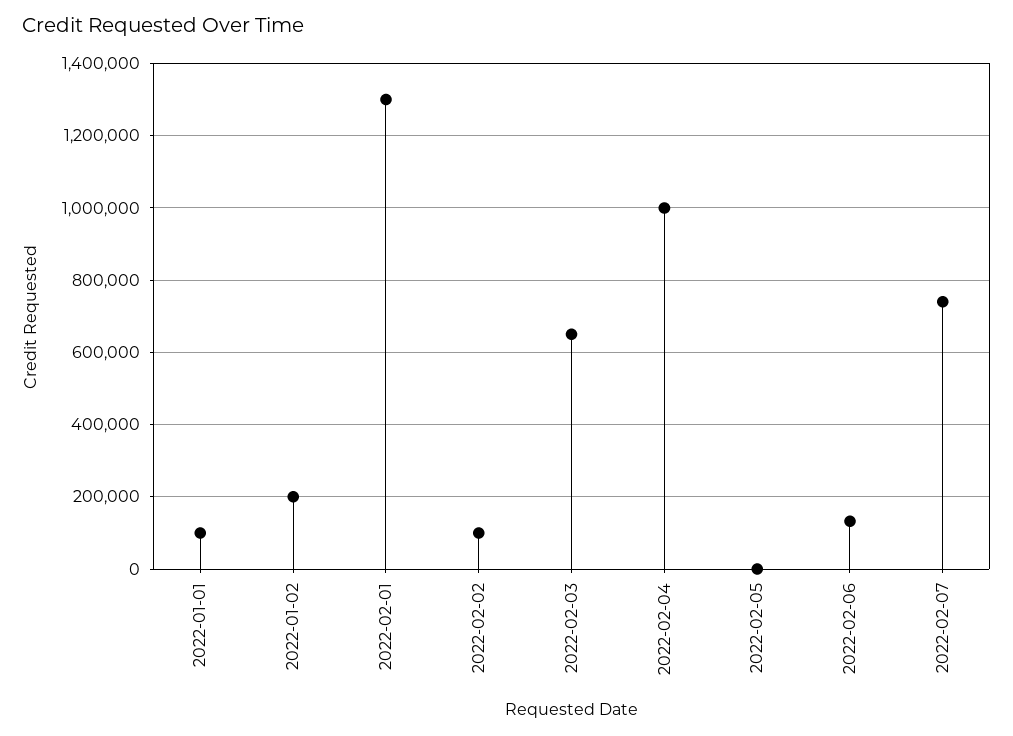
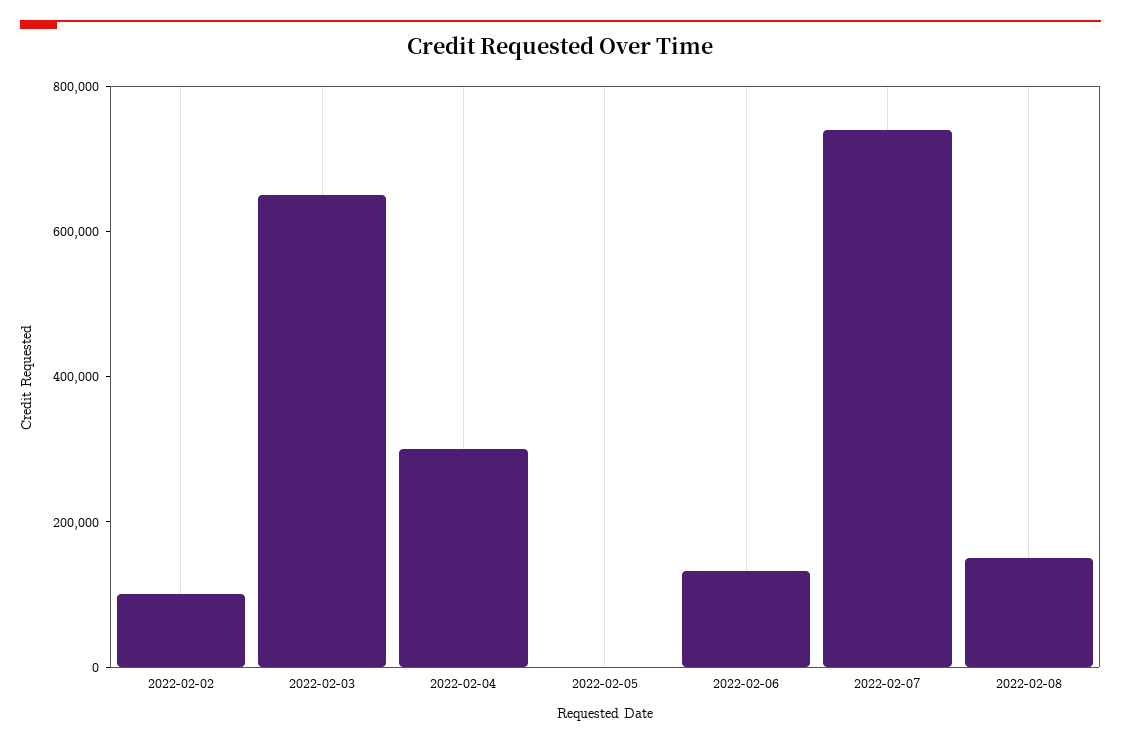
2022-01-01: 100000 -> none
2022-01-02: 200000 -> none
2022-02-01: 1300000 -> none
2022-02-04: 1000000 -> 300000
2022-02-08: none -> 150000

